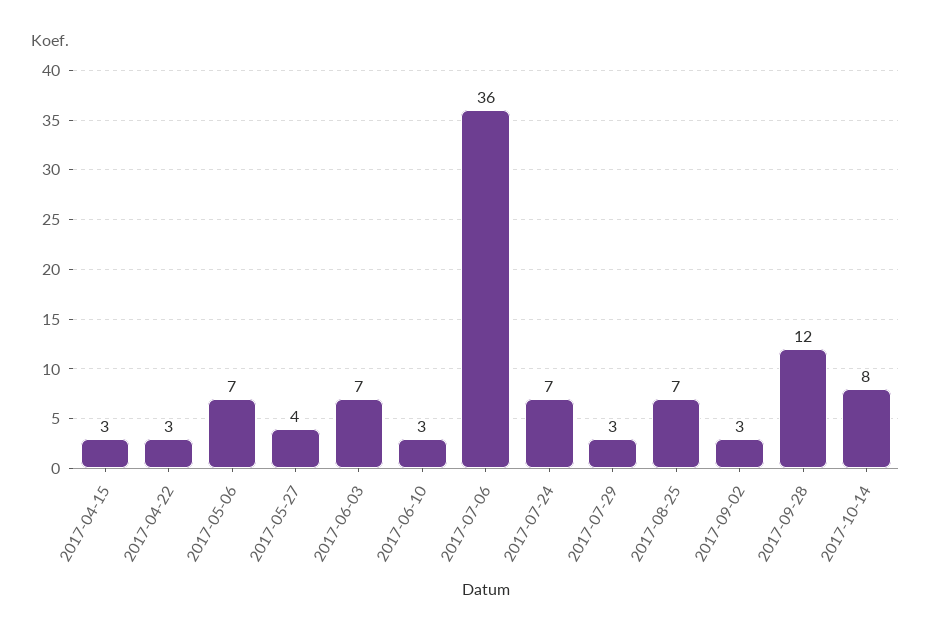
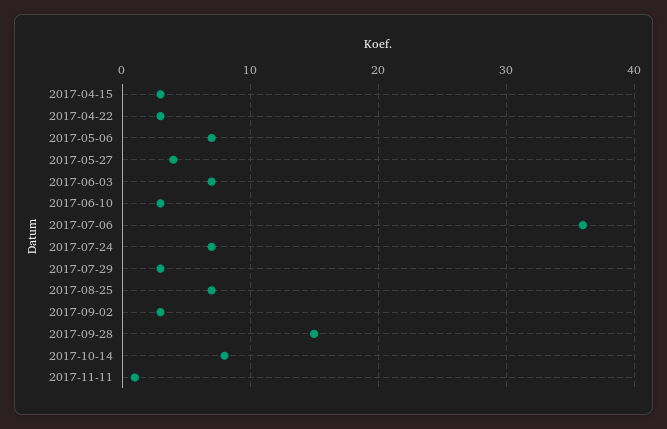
2017-09-28: 12 -> 15
2017-11-11: none -> 1

